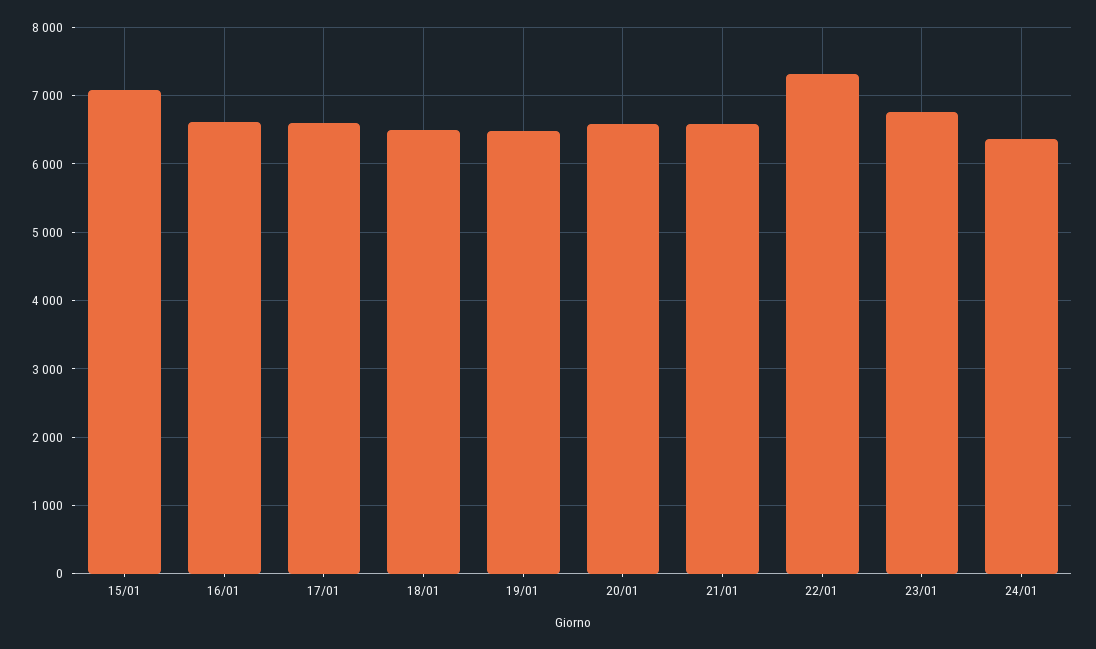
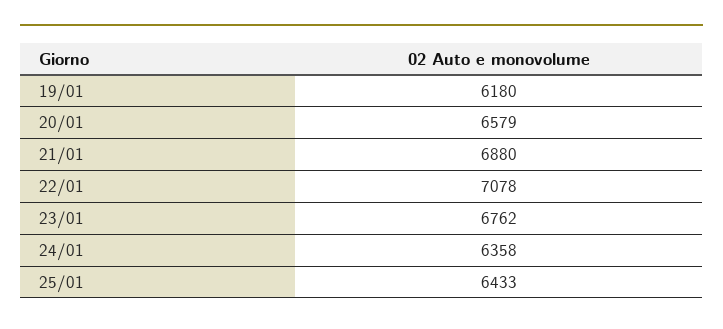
15/01: 7100 -> none
16/01: 6600 -> none
17/01: 6600 -> none
18/01: 6500 -> none
19/01: 6500 -> 6180
21/01: 6600 -> 6880
22/01: 7300 -> 7078
25/01: none -> 6433

